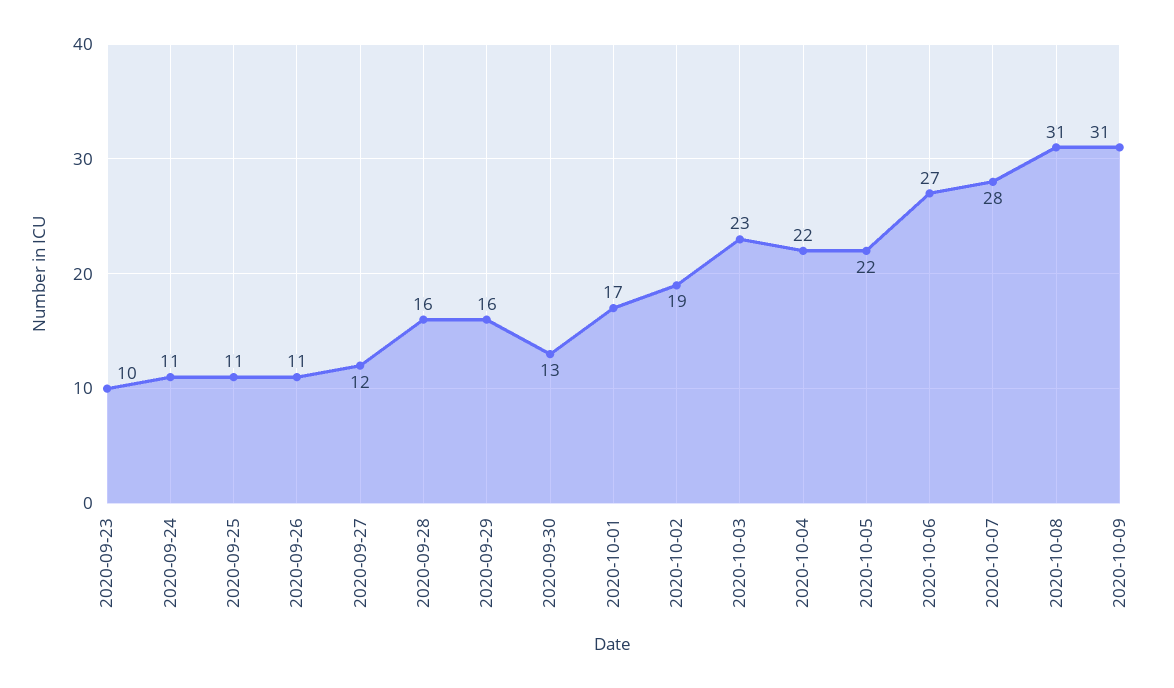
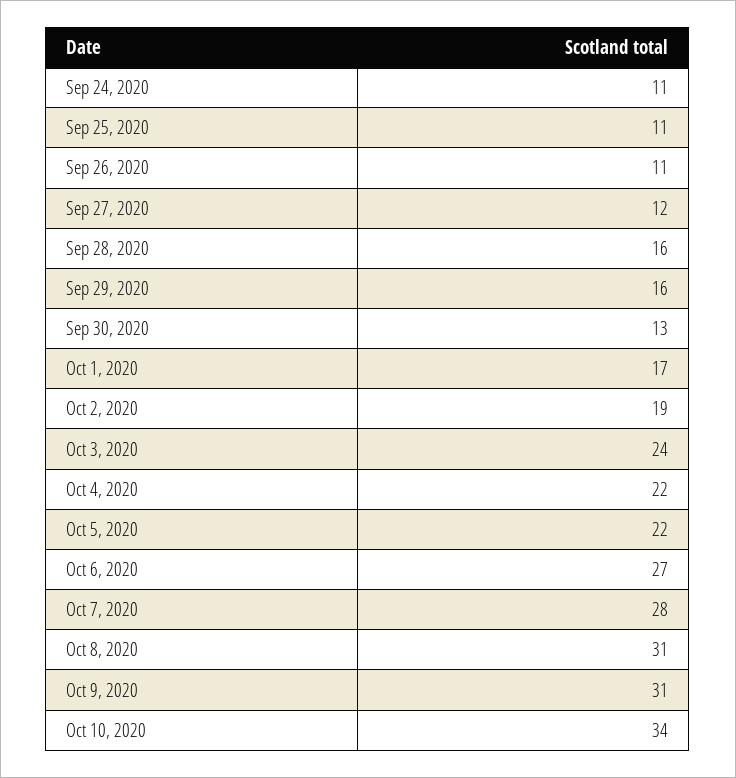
2020-09-23: 10 -> none
2020-10-03: 23 -> 24
Oct 10, 2020: none -> 34

